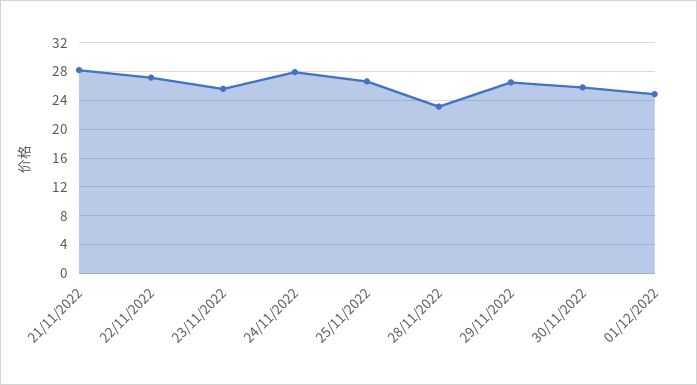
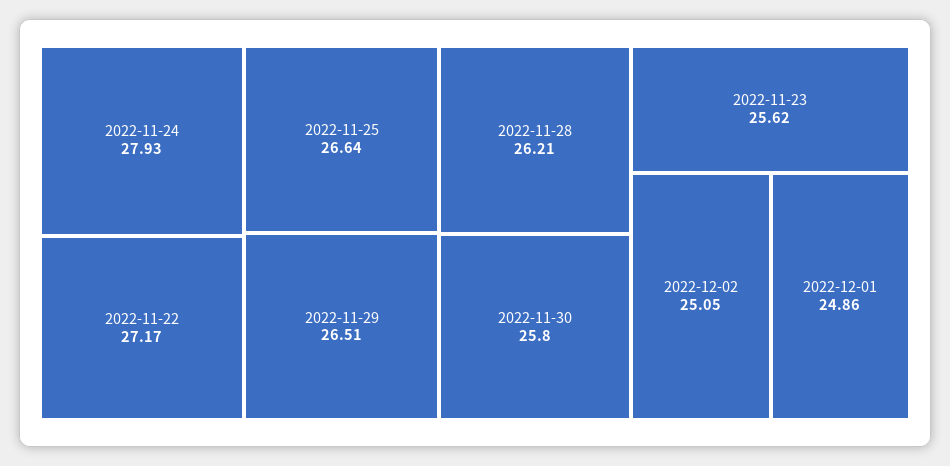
21/11/2022: 28 -> none
28/11/2022: 23 -> 26.21
2022-12-02: none -> 25.05

